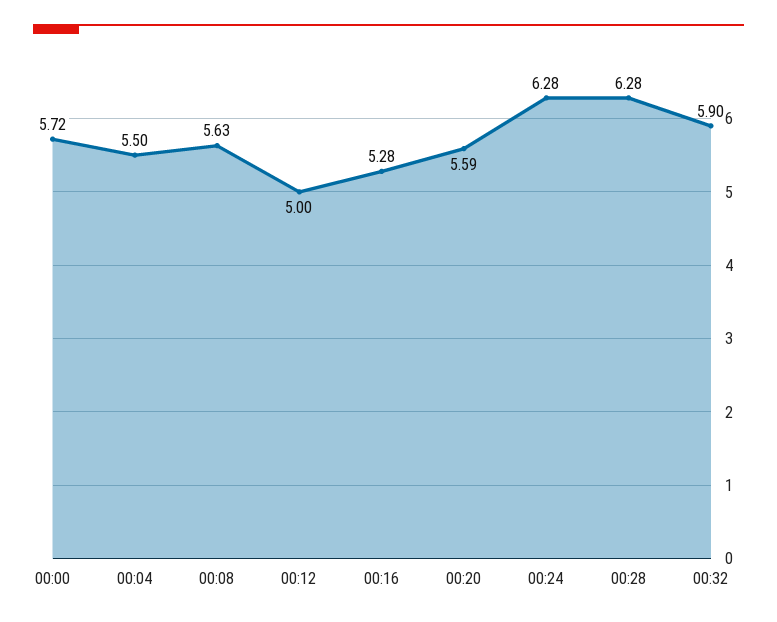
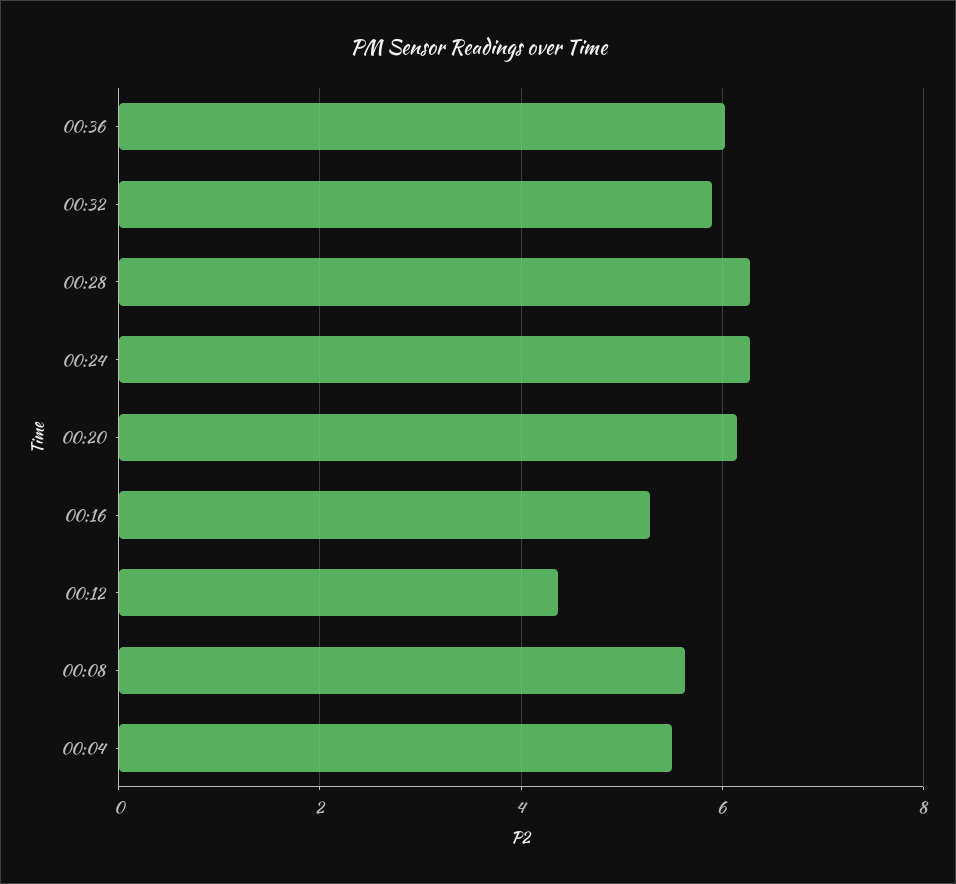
00:00: 5.72 -> none
00:12: 5 -> 4.4
00:20: 5.59 -> 6.2
00:36: none -> 6

